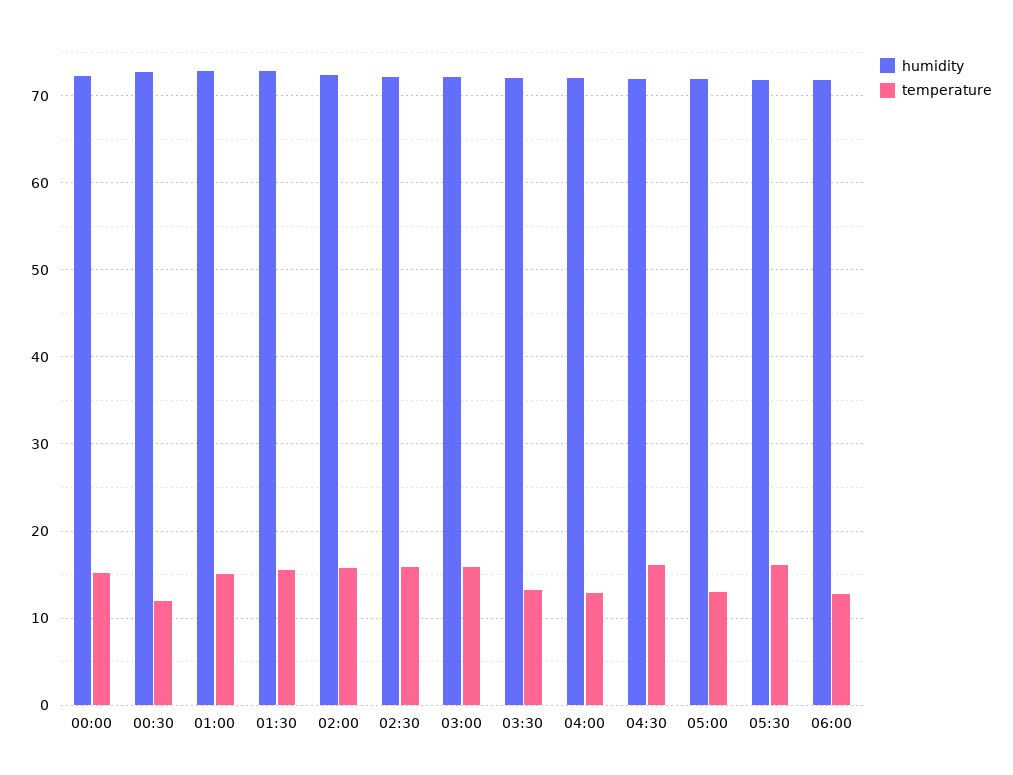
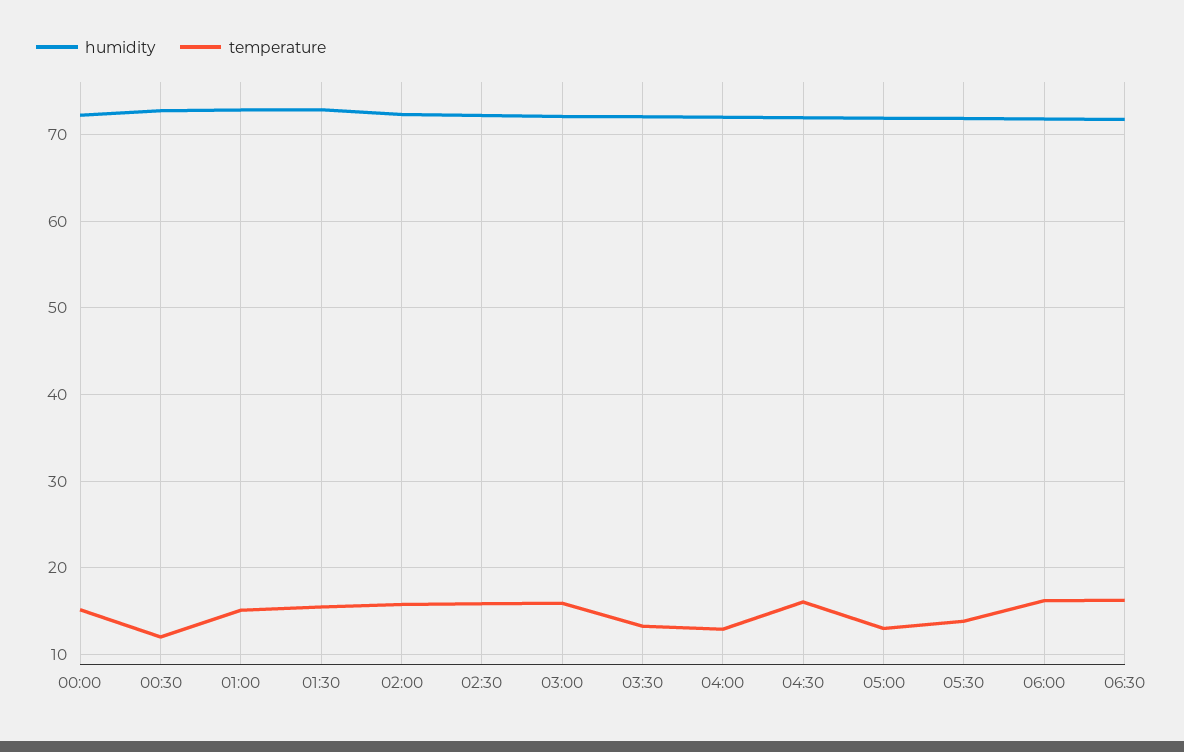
temperature, 05:30: 16 -> 14
temperature, 06:00: 13 -> 16
humidity, 06:30: none -> 72
temperature, 06:30: none -> 16

